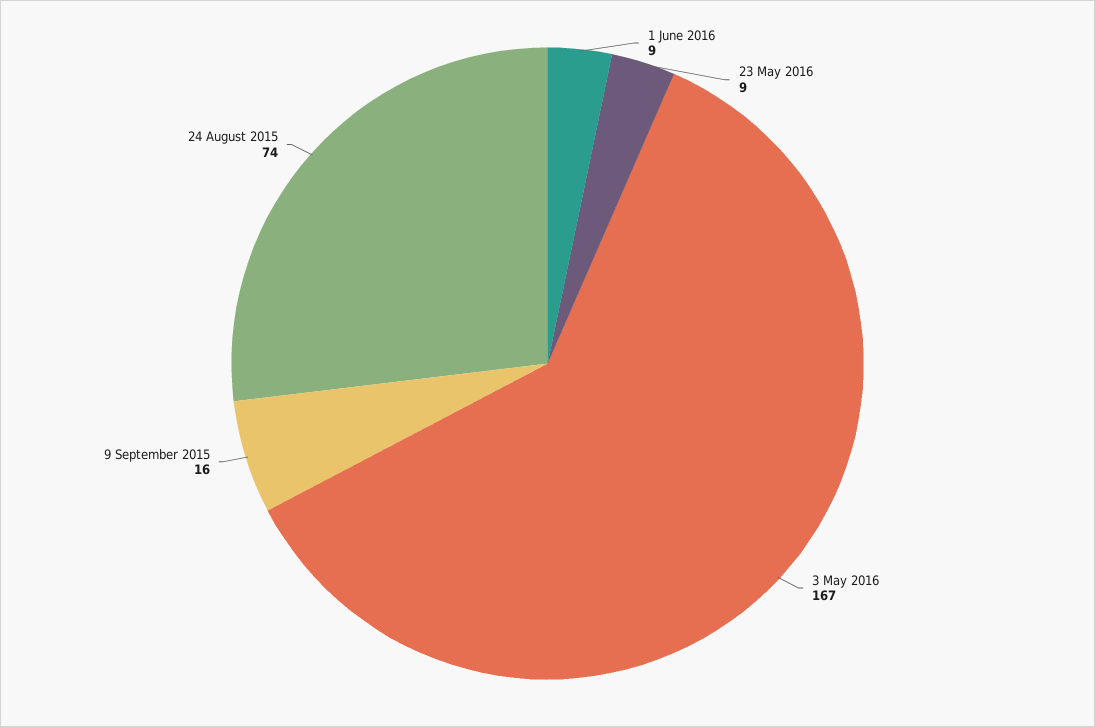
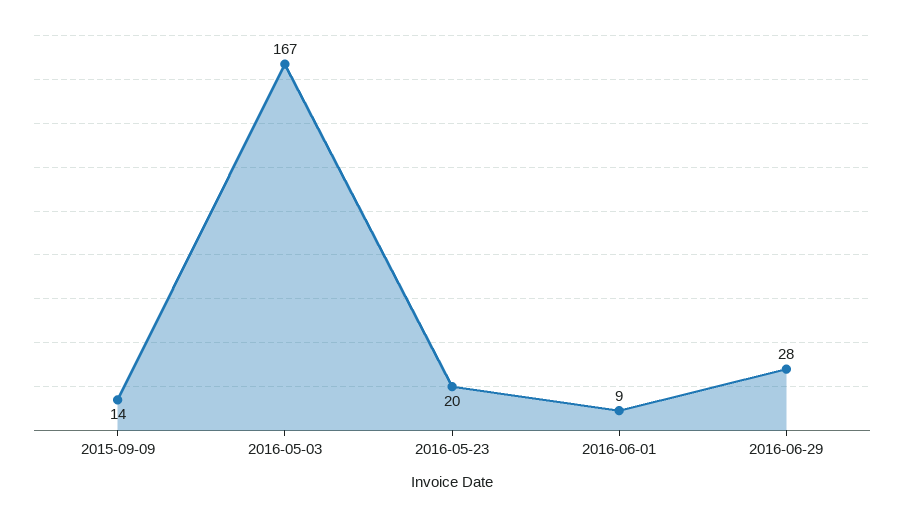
23 May 2016: 9 -> 20
9 September 2015: 16 -> 14
24 August 2015: 74 -> none
2016-06-29: none -> 28

